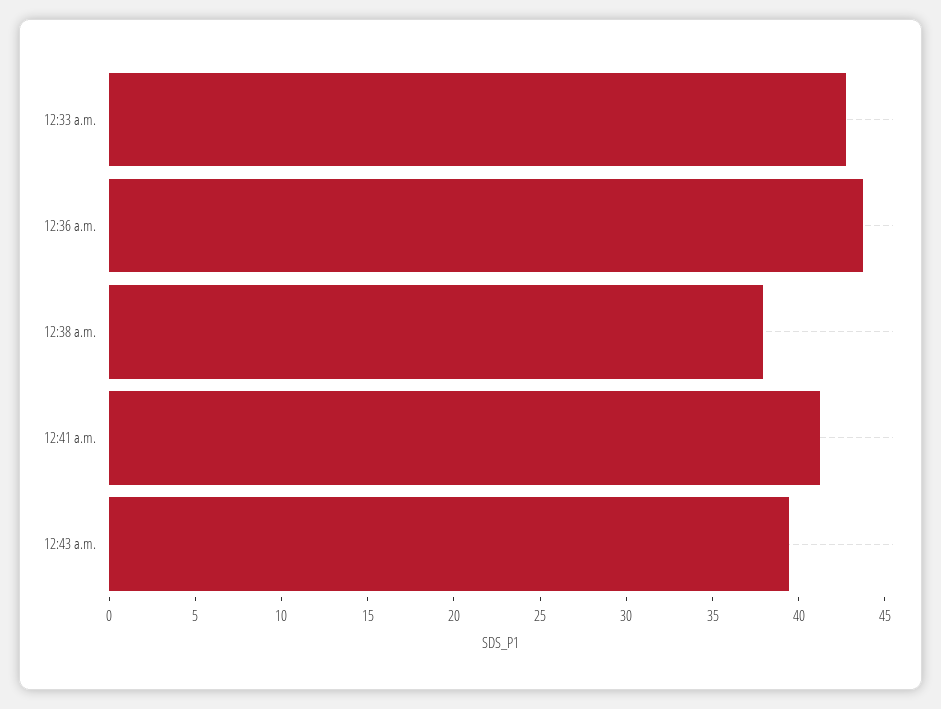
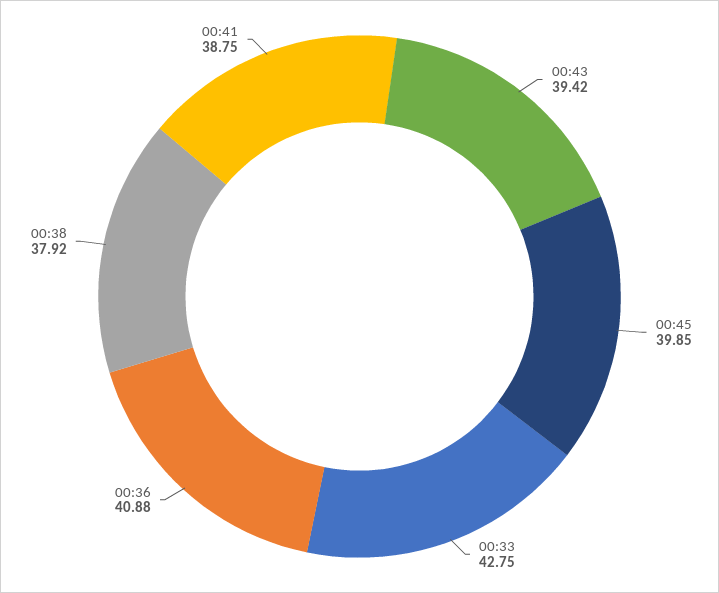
12:36 a.m.: 44 -> 40.88
12:41 a.m.: 41 -> 38.75
00:45: none -> 39.85

